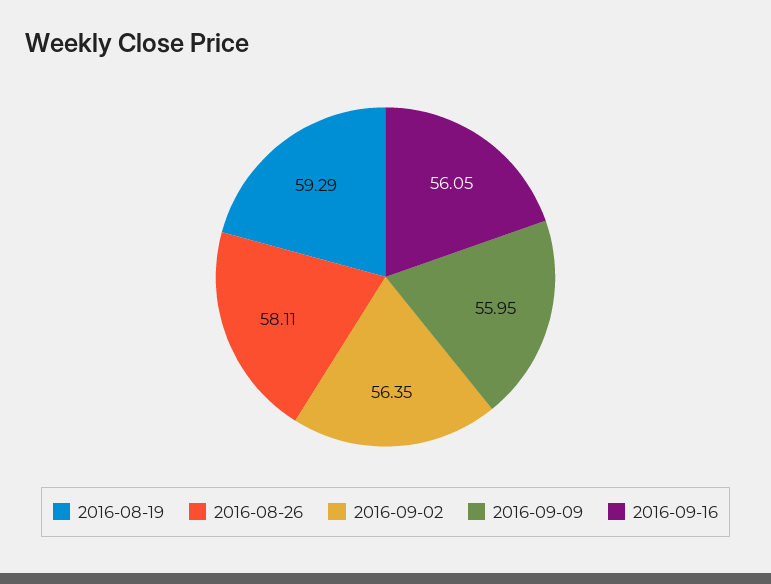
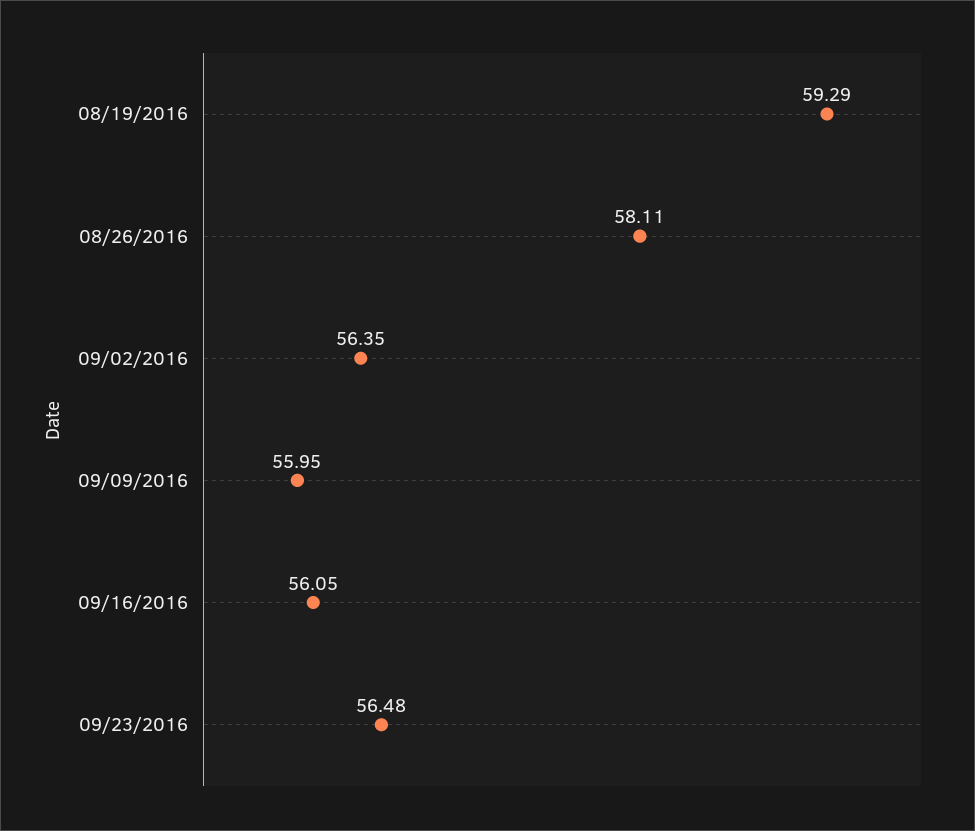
09/23/2016: none -> 56.48

